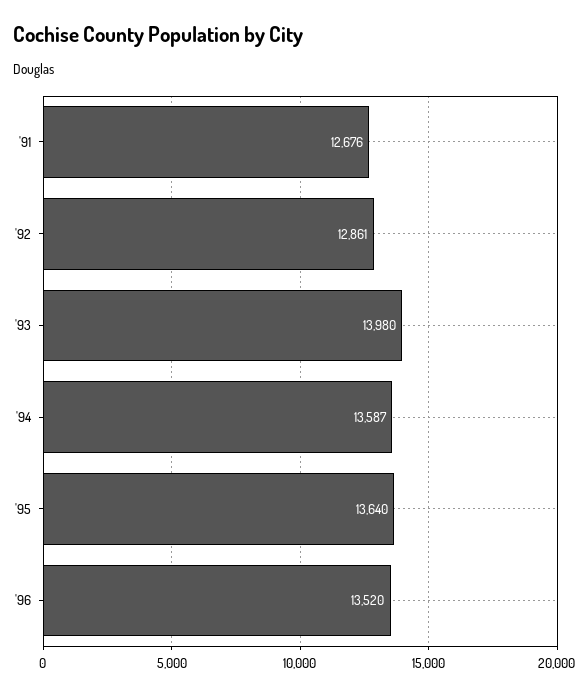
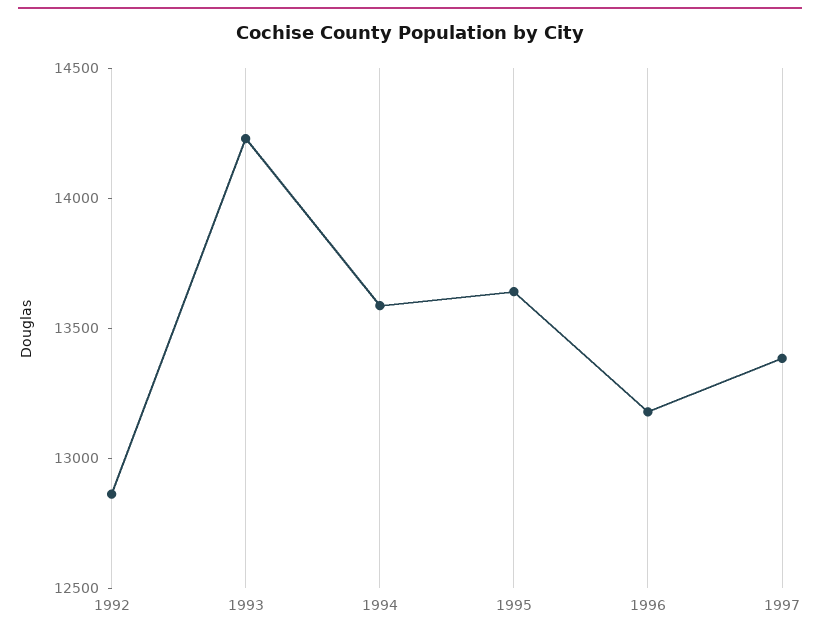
'91: 12676 -> none
'93: 13980 -> 14200
'96: 13520 -> 13200
1997: none -> 13400

